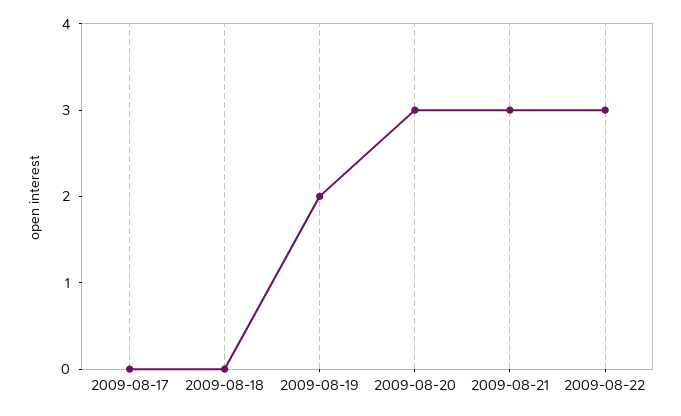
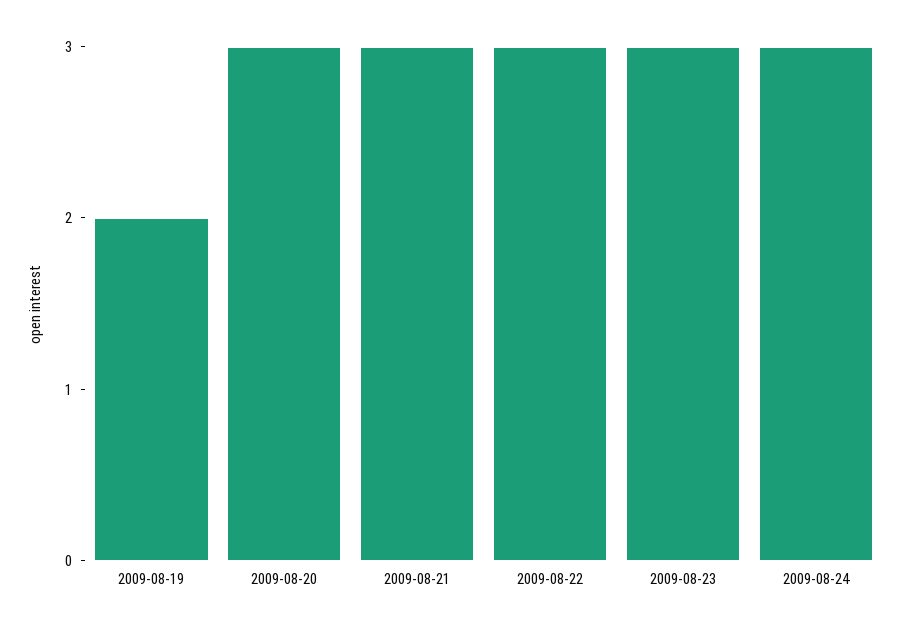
2009-08-17: 0 -> none
2009-08-18: 0 -> none
2009-08-23: none -> 3
2009-08-24: none -> 3

